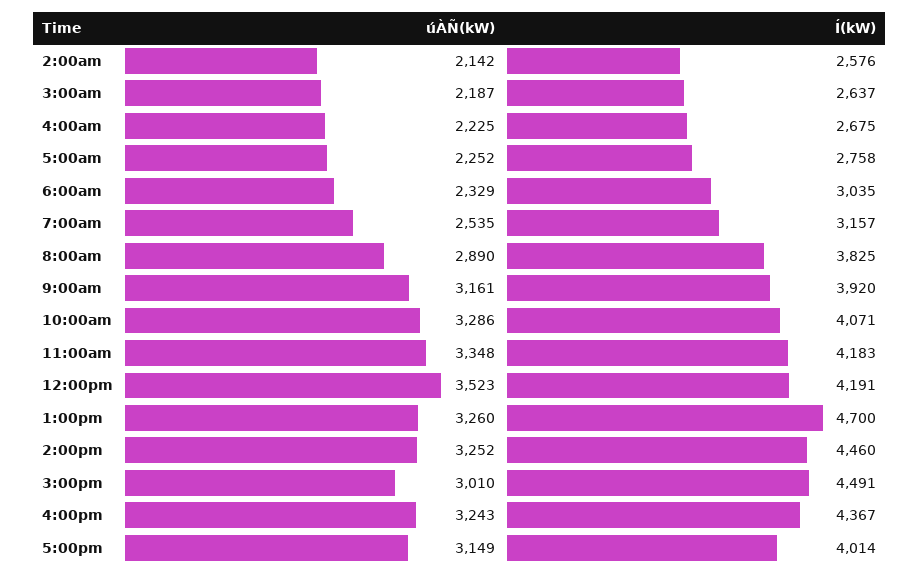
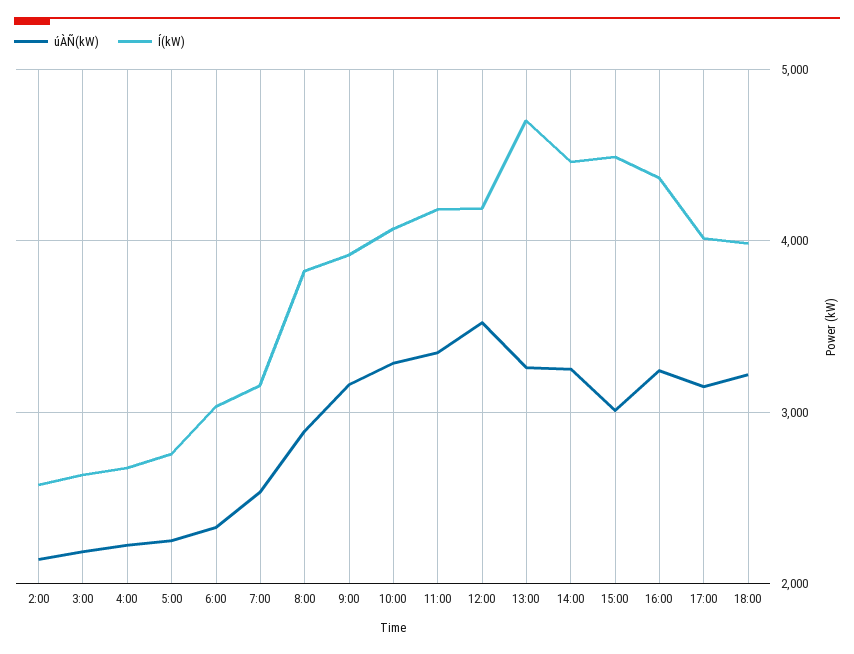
úÀÑ(kW), 18:00: none -> 3200
Í(kW), 18:00: none -> 4000

